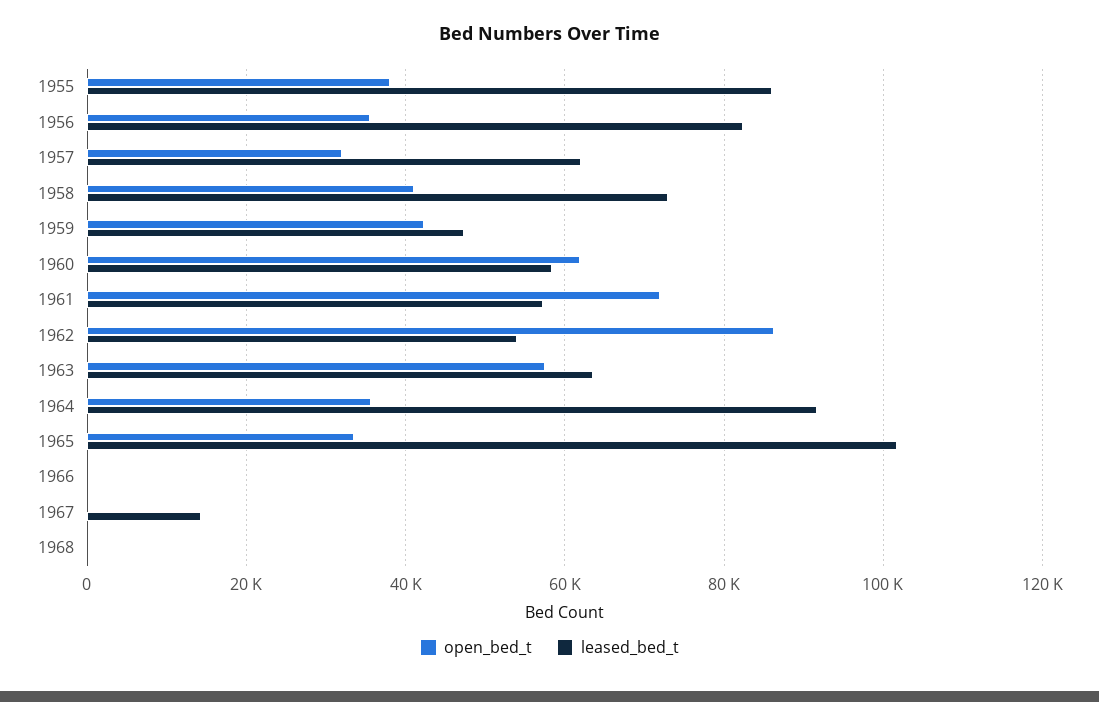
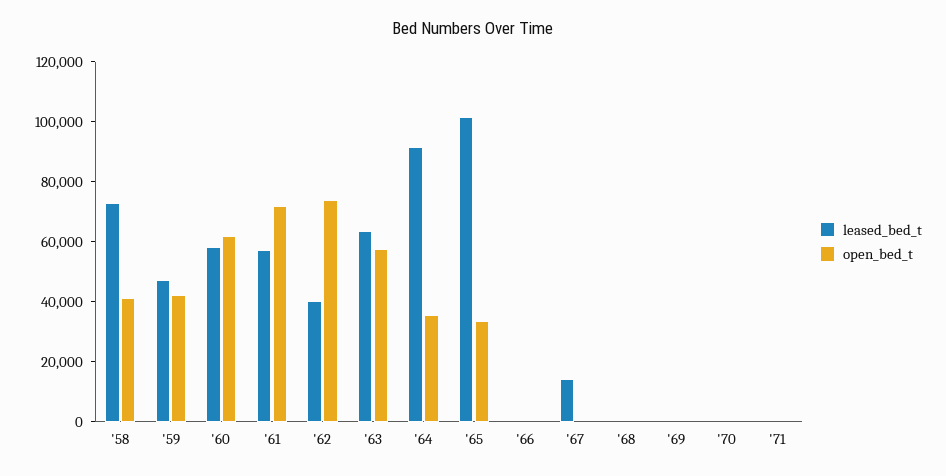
open_bed_t, 1955: 38000 -> none
leased_bed_t, 1955: 86000 -> none
open_bed_t, 1956: 36000 -> none
leased_bed_t, 1956: 82000 -> none
open_bed_t, 1957: 32000 -> none
leased_bed_t, 1957: 62000 -> none
open_bed_t, 1962: 86000 -> 75000
leased_bed_t, 1962: 54000 -> 40000
leased_bed_t, '69: none -> 0
open_bed_t, '69: none -> 0
leased_bed_t, '70: none -> 0
open_bed_t, '70: none -> 0
leased_bed_t, '71: none -> 0
open_bed_t, '71: none -> 0

